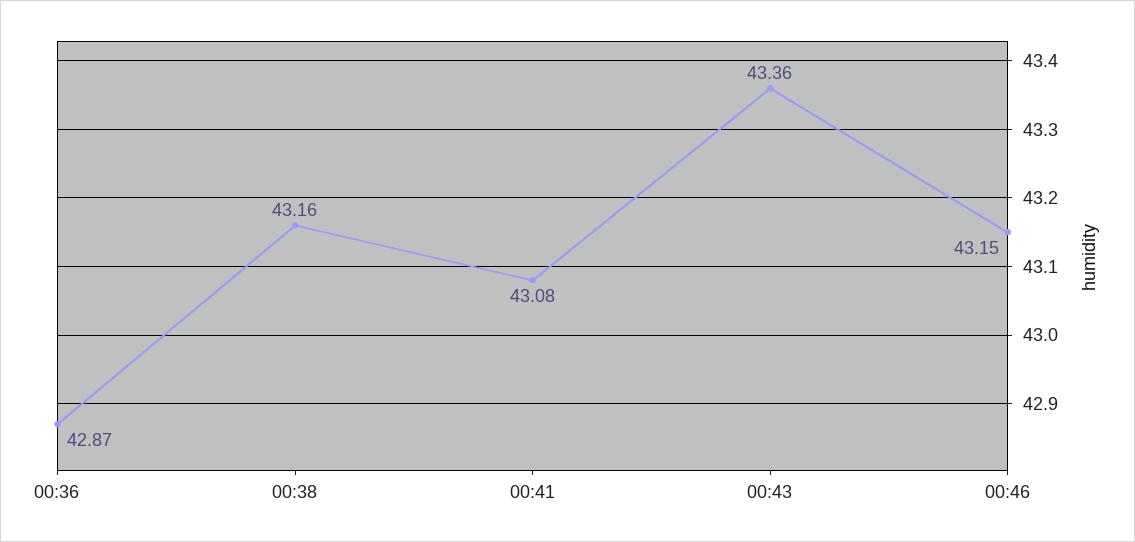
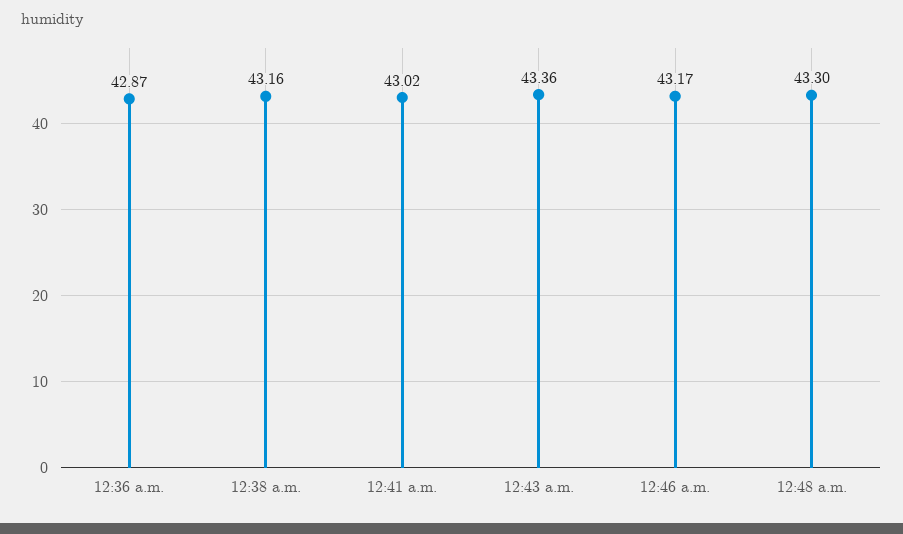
00:41: 43.08 -> 43.02
00:46: 43.15 -> 43.17
12:48 a.m.: none -> 43.3

